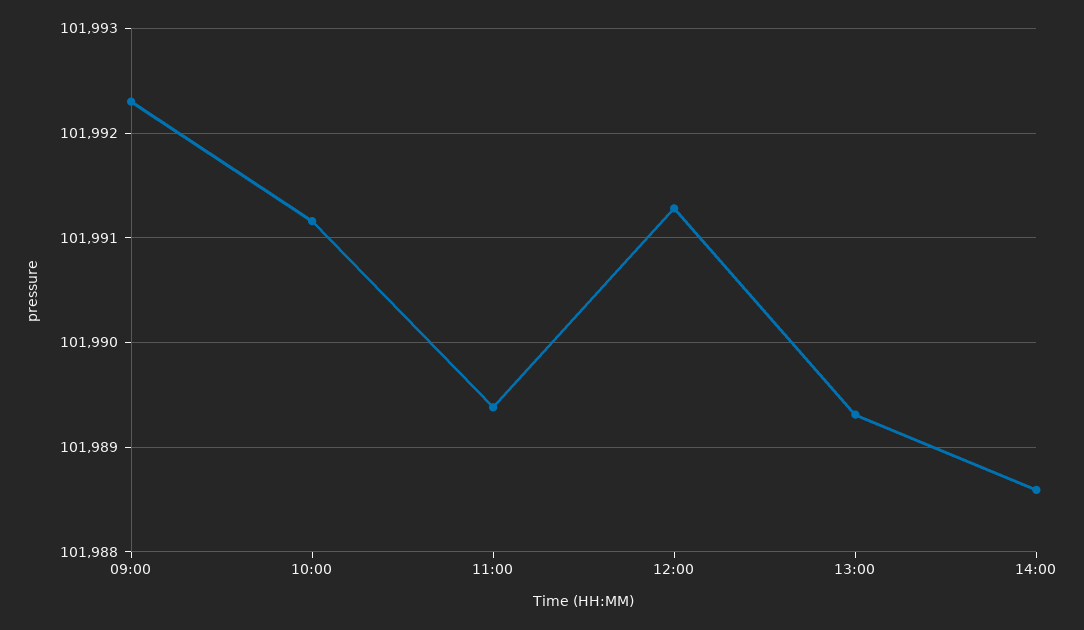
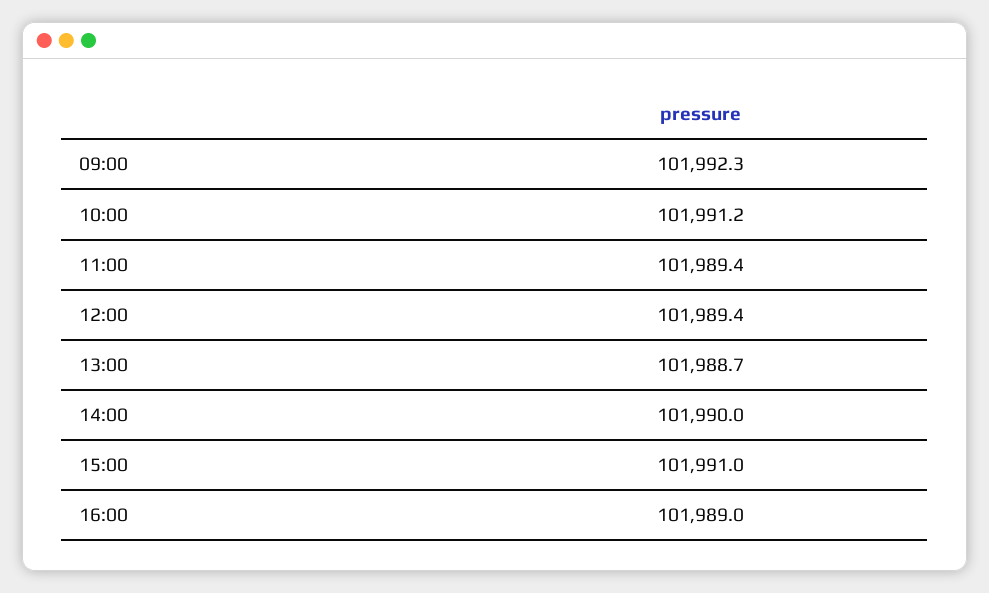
12:00: 101991.3 -> 101989.4
13:00: 101989.3 -> 101988.7
14:00: 101988.6 -> 101990
15:00: none -> 101991
16:00: none -> 101989

